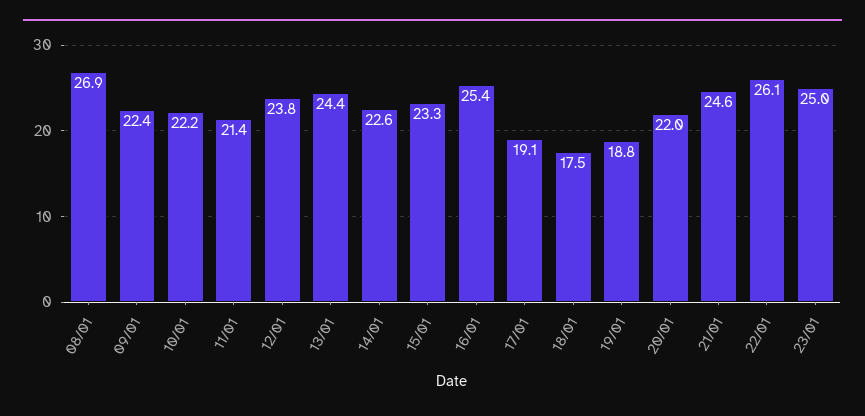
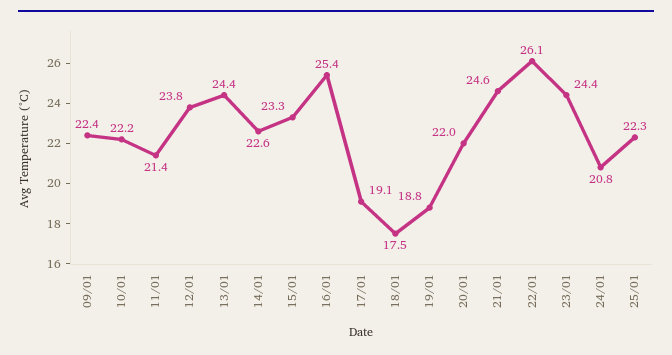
08/01: 26.9 -> none
23/01: 25 -> 24.4
24/01: none -> 20.8
25/01: none -> 22.3

